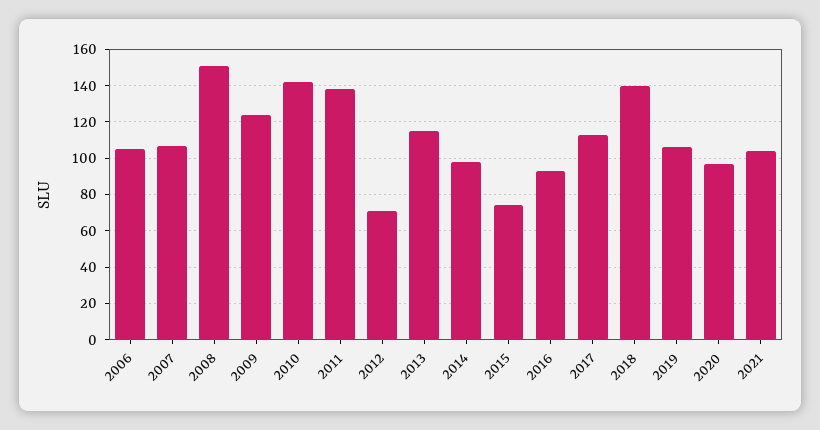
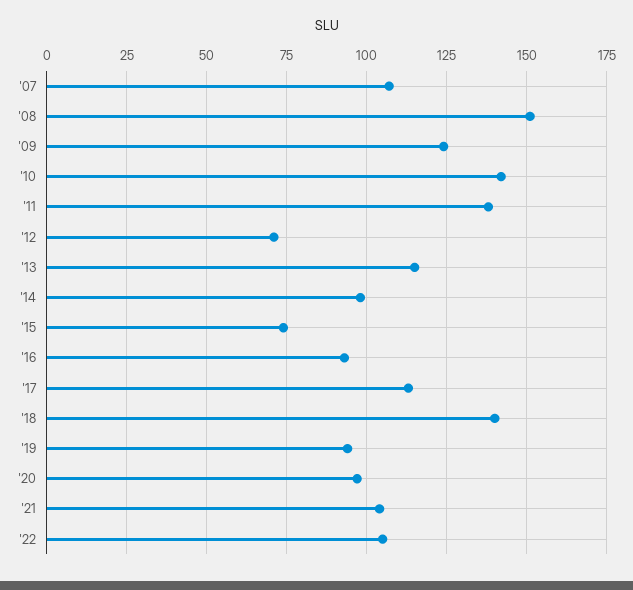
2006: 105 -> none
2019: 105 -> 95
'22: none -> 105

